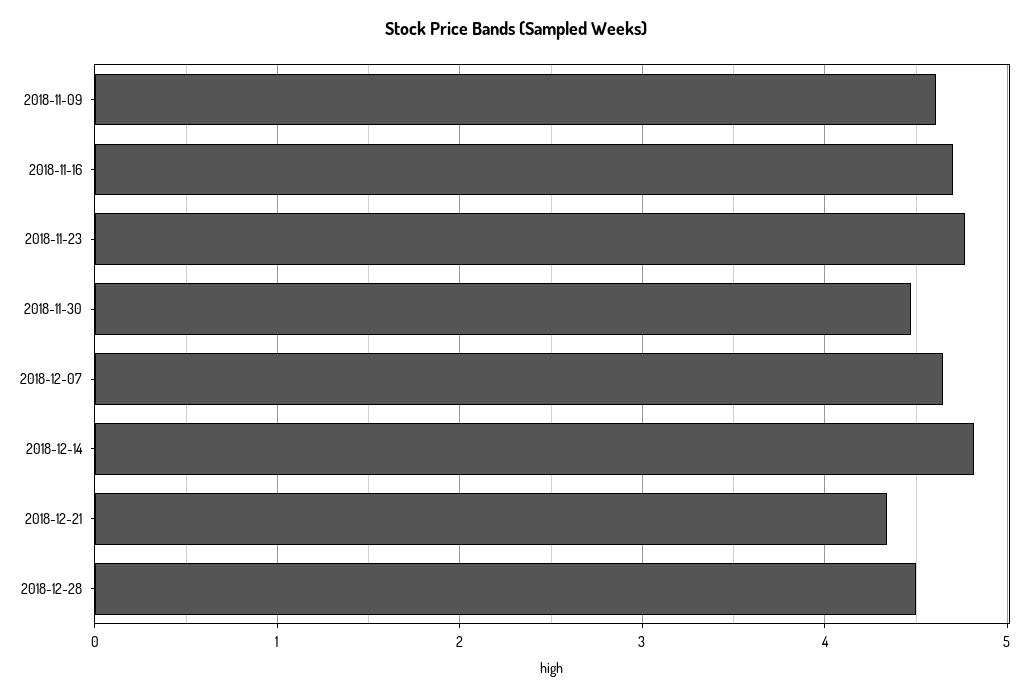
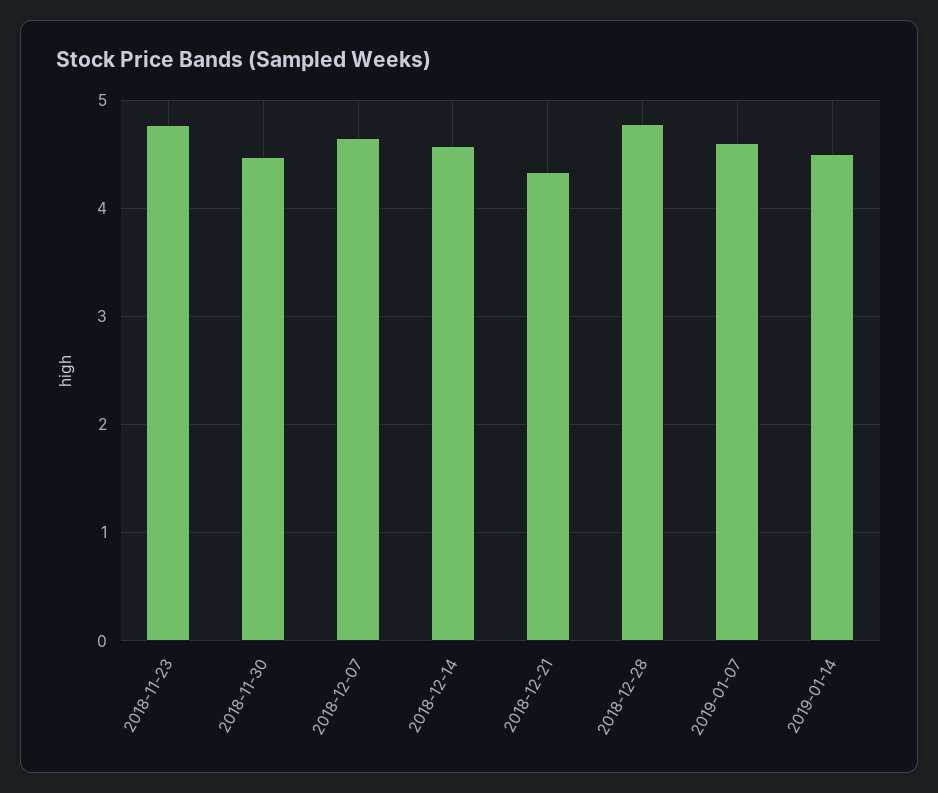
2018-11-09: 4.6 -> none
2018-11-16: 4.7 -> none
2018-12-14: 4.8 -> 4.6
2018-12-28: 4.5 -> 4.8
2019-01-07: none -> 4.6
2019-01-14: none -> 4.5

